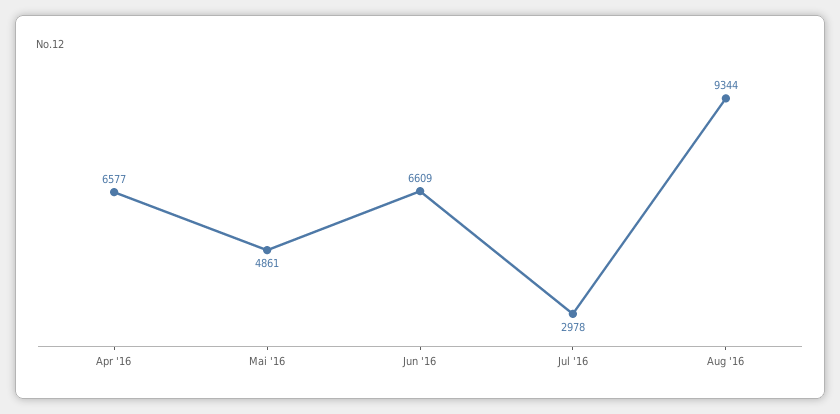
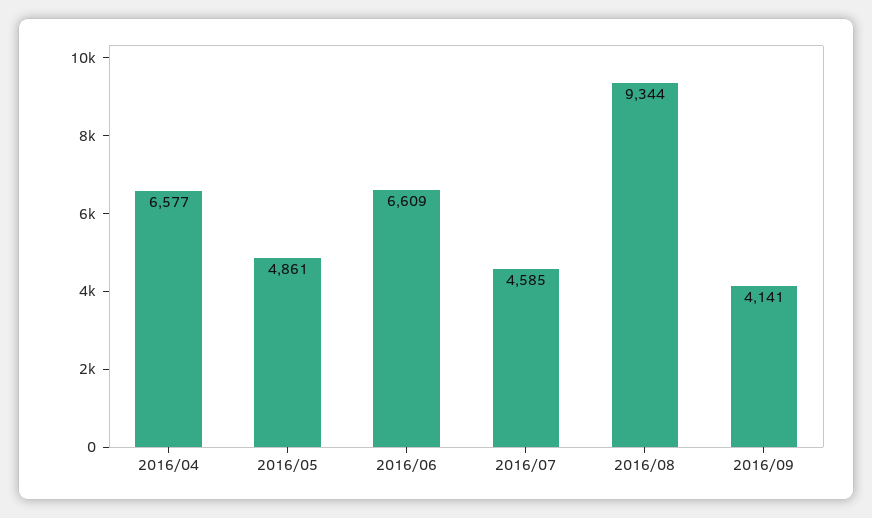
Jul '16: 2978 -> 4585
2016/09: none -> 4141

